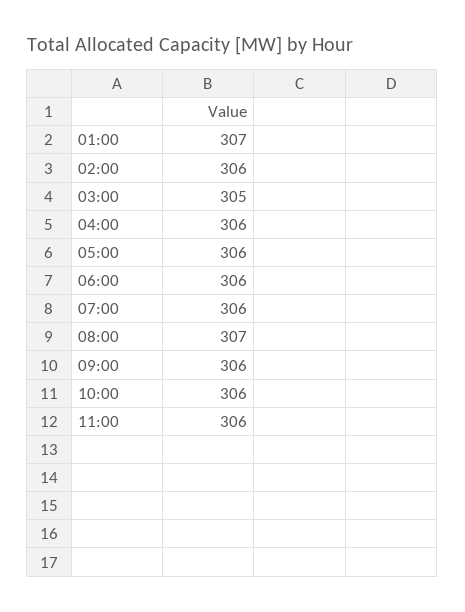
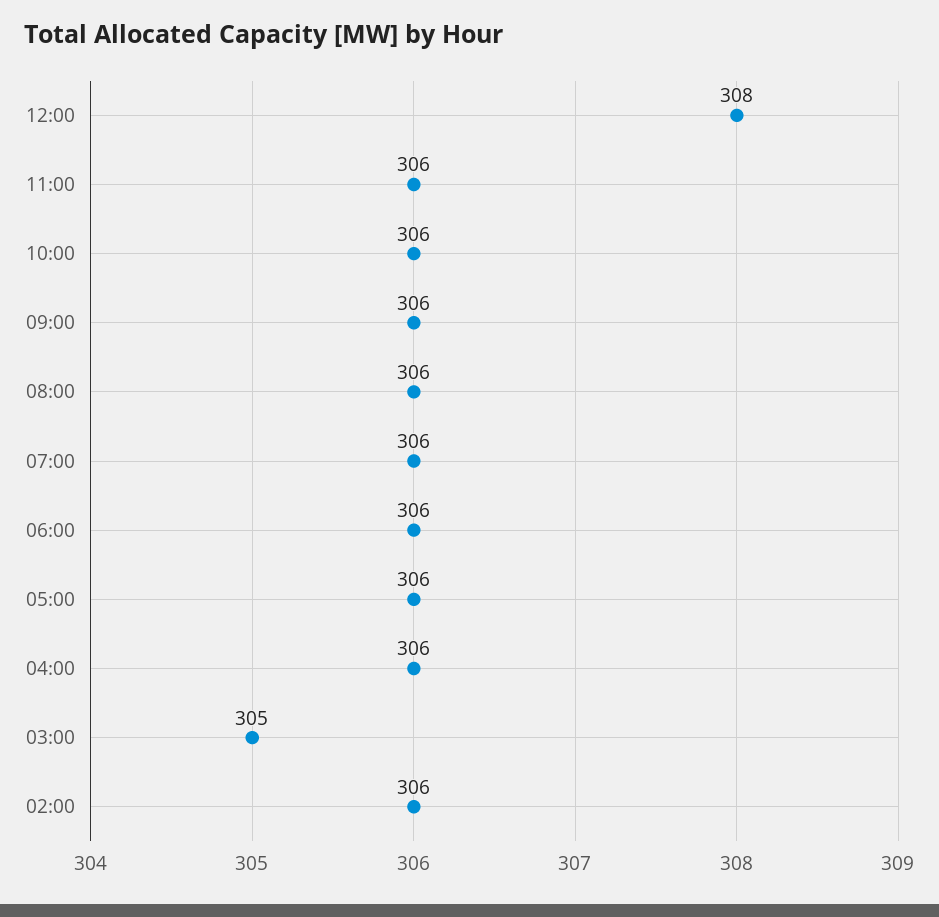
01:00: 307 -> none
08:00: 307 -> 306
12:00: none -> 308

